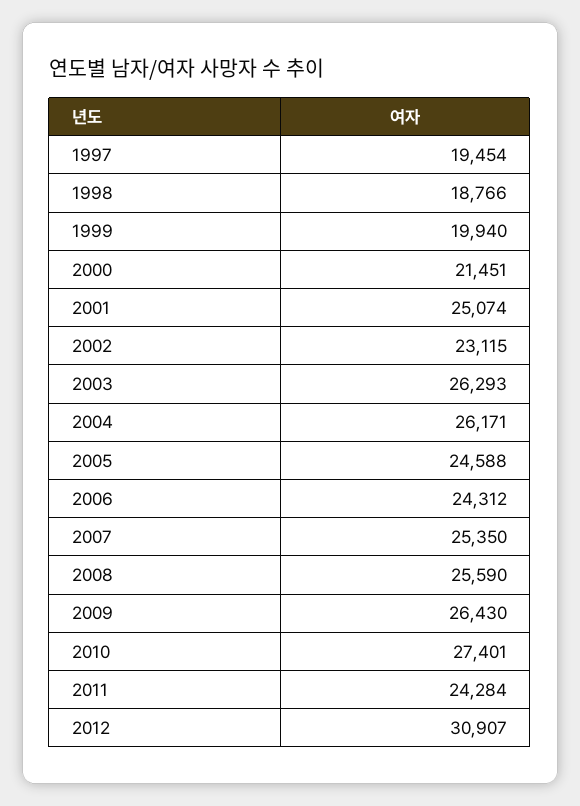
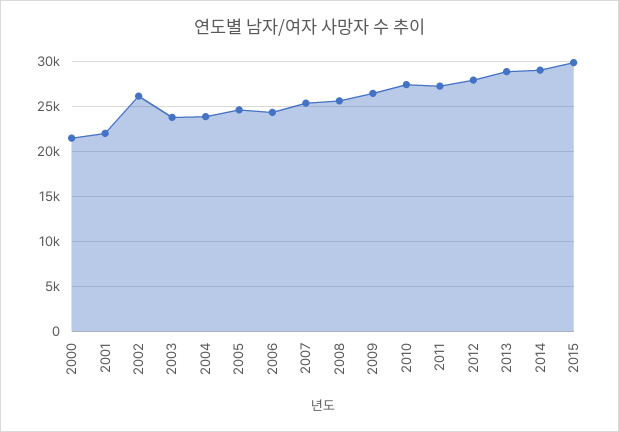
1997: 19454 -> none
1998: 18766 -> none
1999: 19940 -> none
2001: 25074 -> 22000
2002: 23115 -> 26000
2003: 26293 -> 24000
2004: 26171 -> 24000
2011: 24284 -> 27000
2012: 30907 -> 28000
2013: none -> 29000
2014: none -> 29000
2015: none -> 30000

